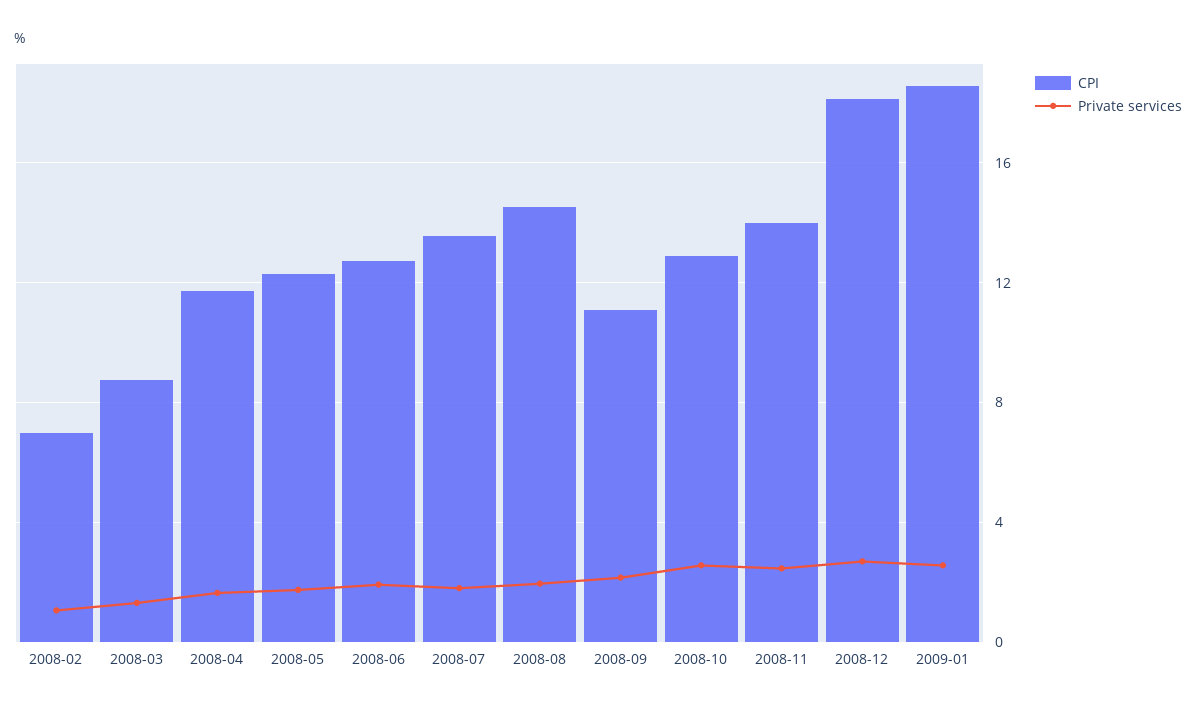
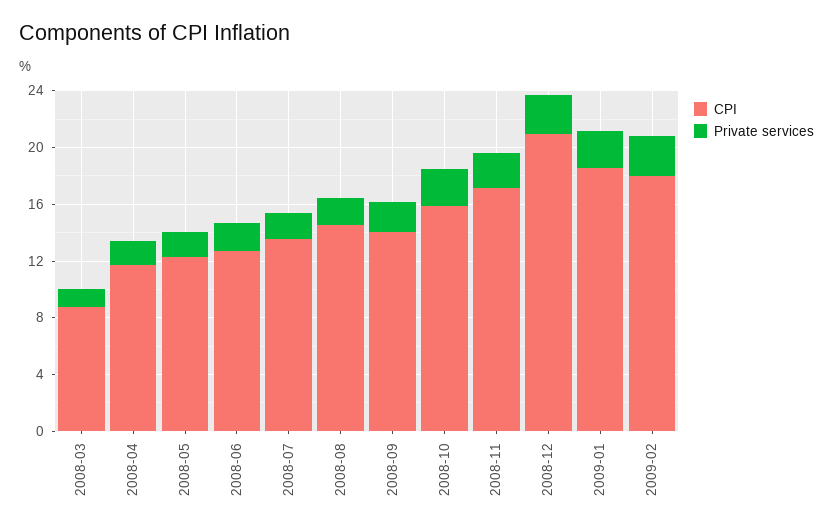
CPI, 2008-02: 7 -> none
Private services, 2008-02: 1 -> none
CPI, 2008-09: 11 -> 14
CPI, 2008-10: 13 -> 16
CPI, 2008-11: 14 -> 17
CPI, 2008-12: 18 -> 21
CPI, 2009-02: none -> 18
Private services, 2009-02: none -> 3

